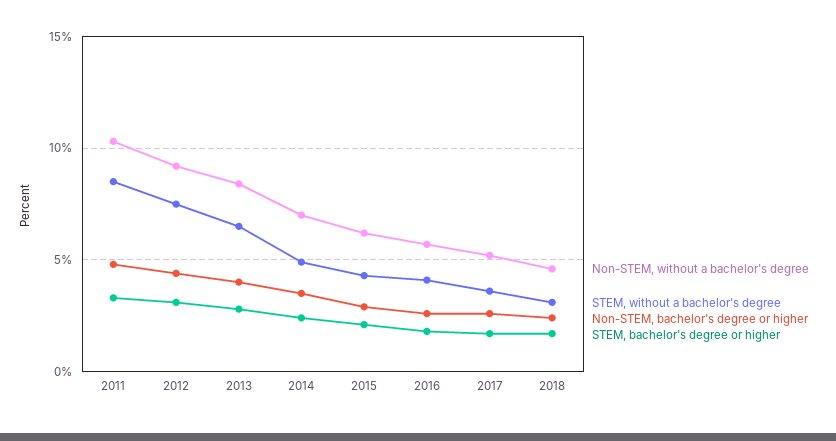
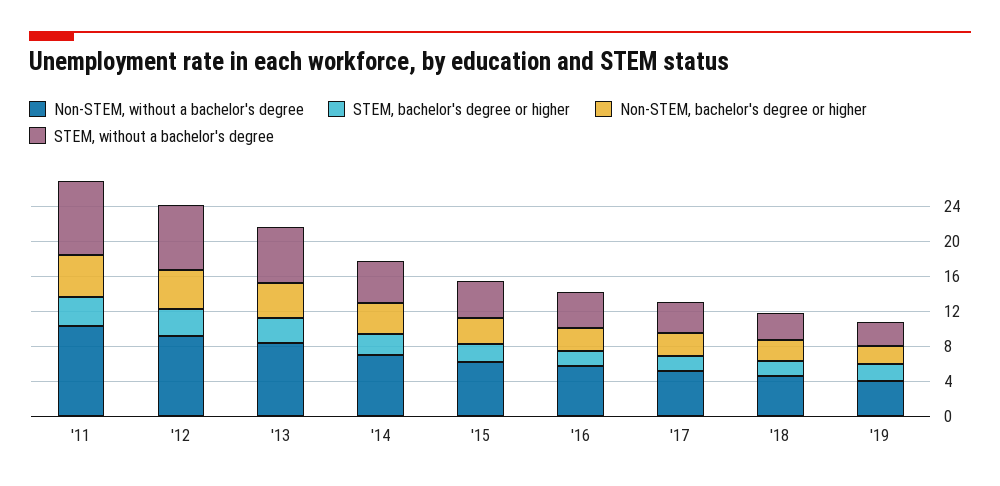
Non-STEM, without a bachelor's degree, '19: none -> 4
STEM, bachelor's degree or higher, '19: none -> 2
Non-STEM, bachelor's degree or higher, '19: none -> 2
STEM, without a bachelor's degree, '19: none -> 3

